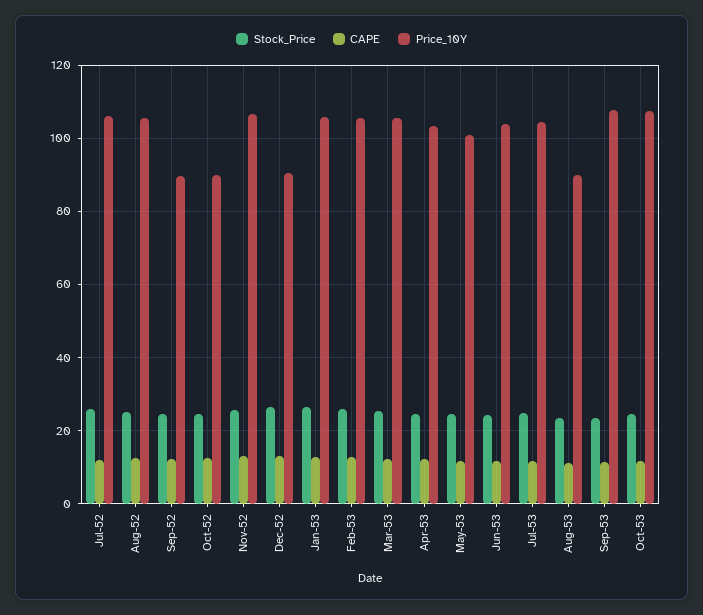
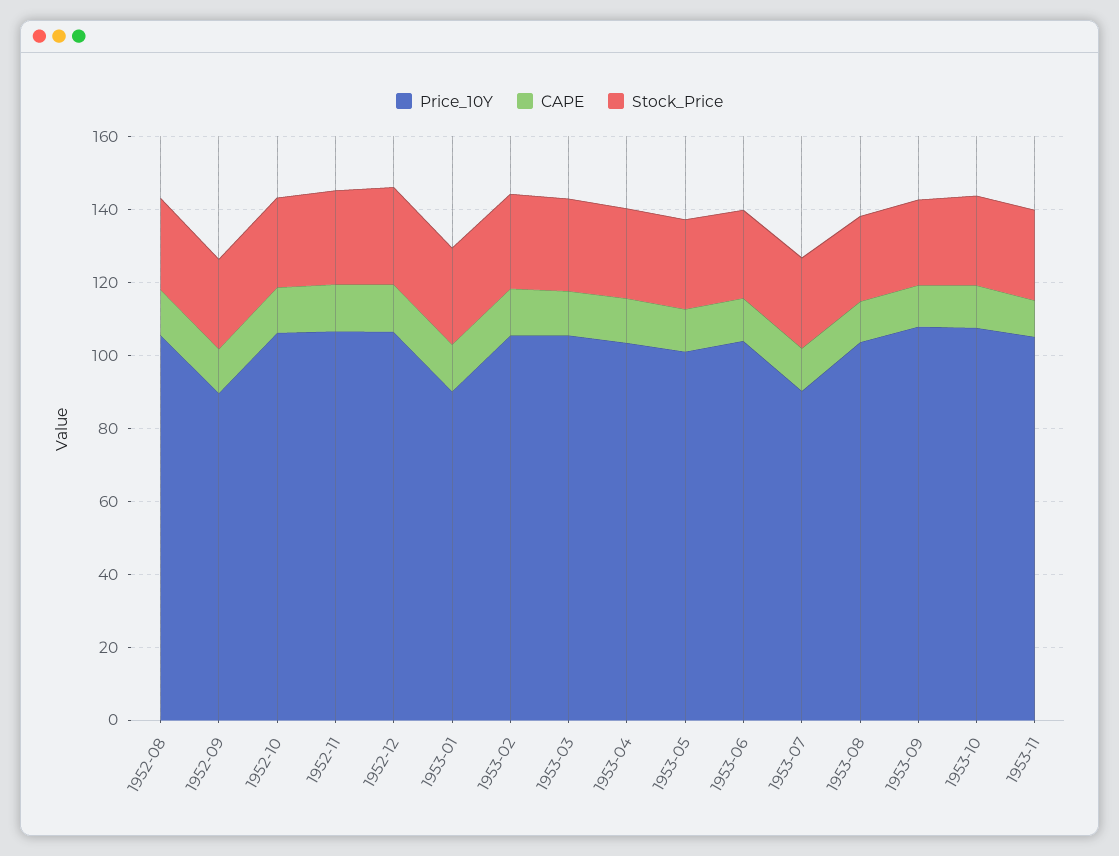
Stock_Price, Jul-52: 26 -> none
CAPE, Jul-52: 12 -> none
Price_10Y, Jul-52: 106 -> none
Price_10Y, Oct-52: 90 -> 105
Price_10Y, Dec-52: 90 -> 105
Price_10Y, Jan-53: 106 -> 90
Price_10Y, Jul-53: 104 -> 90
Price_10Y, Aug-53: 90 -> 105
Price_10Y, 1953-11: none -> 105
CAPE, 1953-11: none -> 10
Stock_Price, 1953-11: none -> 25

